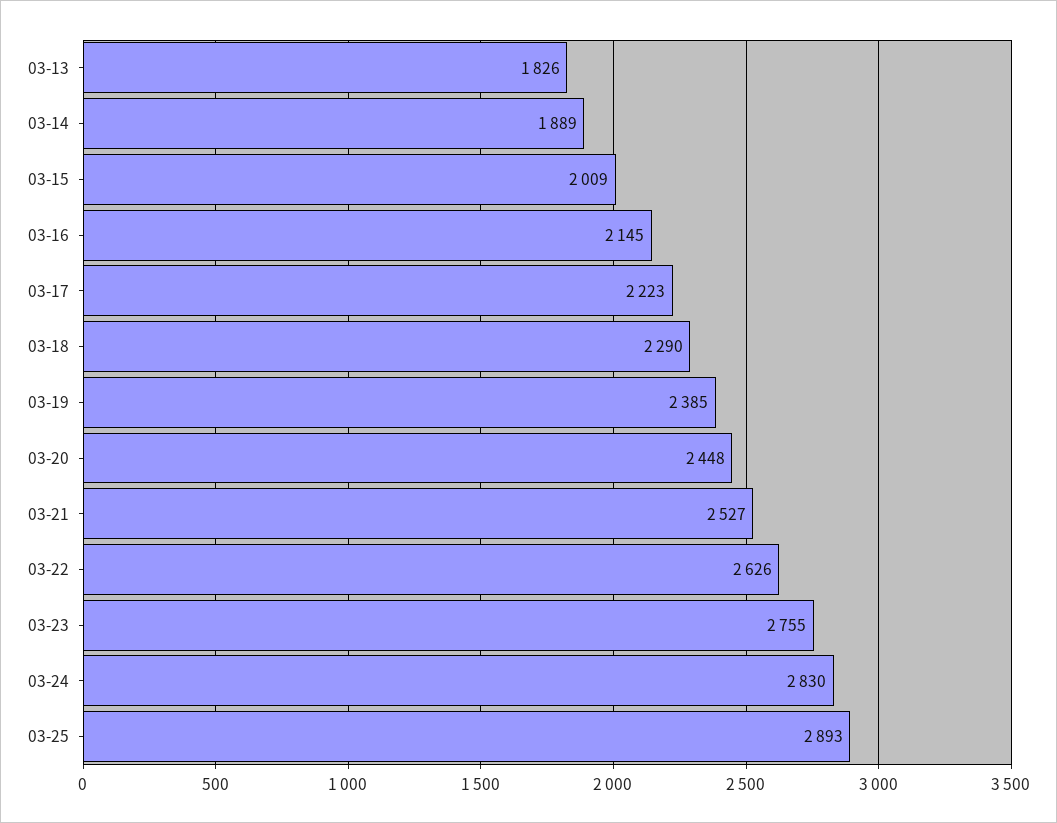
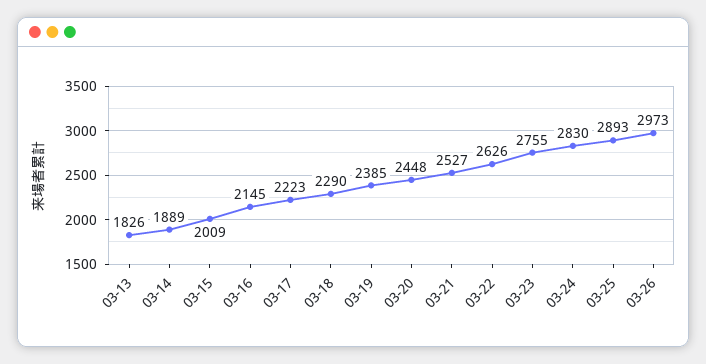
03-26: none -> 2973

